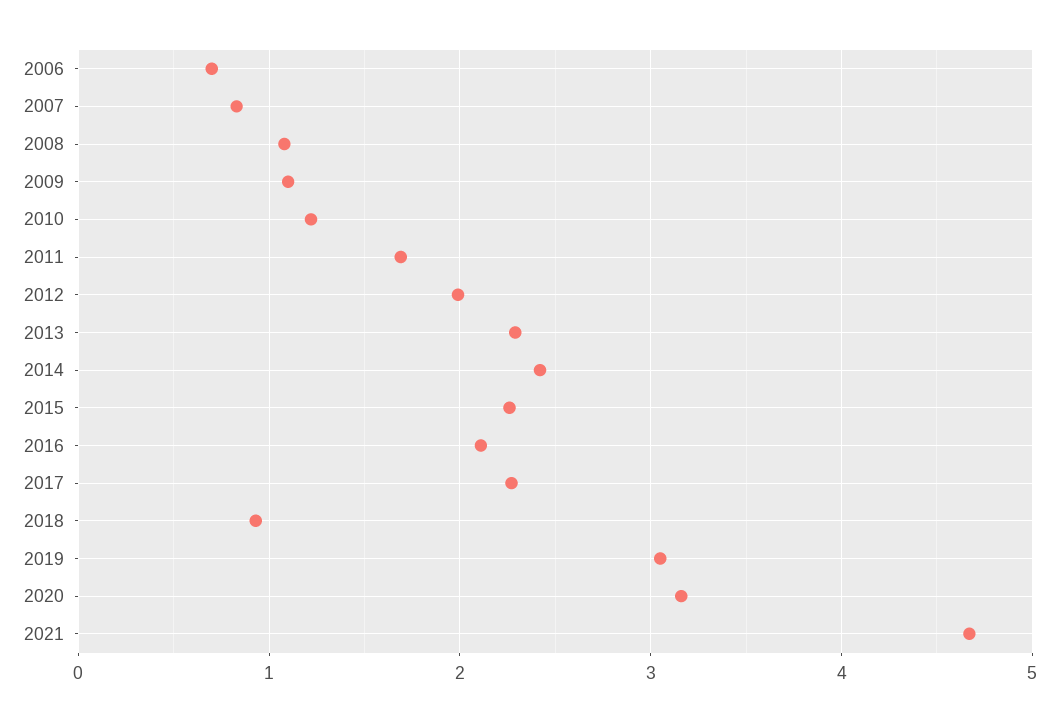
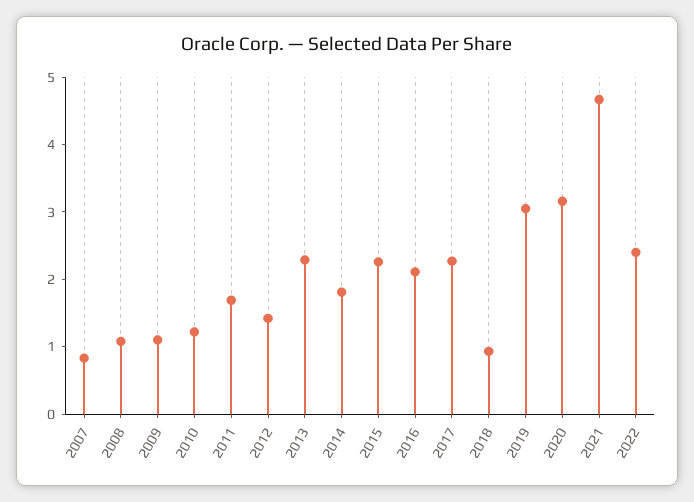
2006: 0.7 -> none
2012: 2 -> 1.4
2014: 2.4 -> 1.8
2022: none -> 2.4

